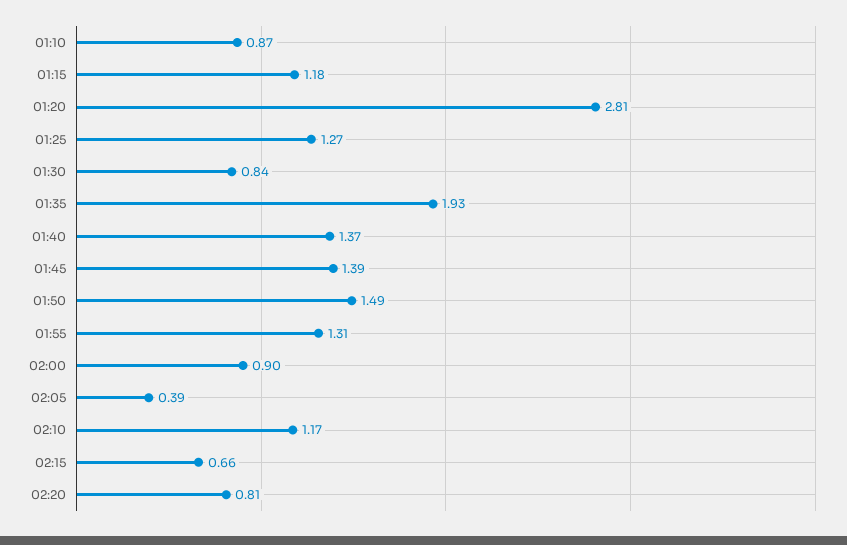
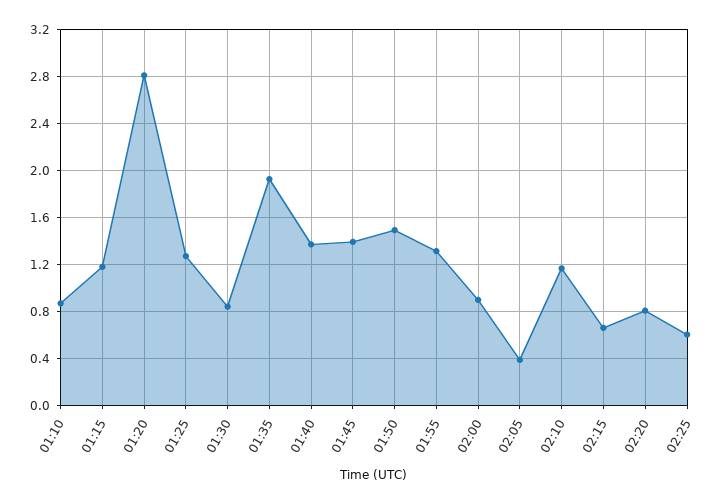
02:25: none -> 0.6

